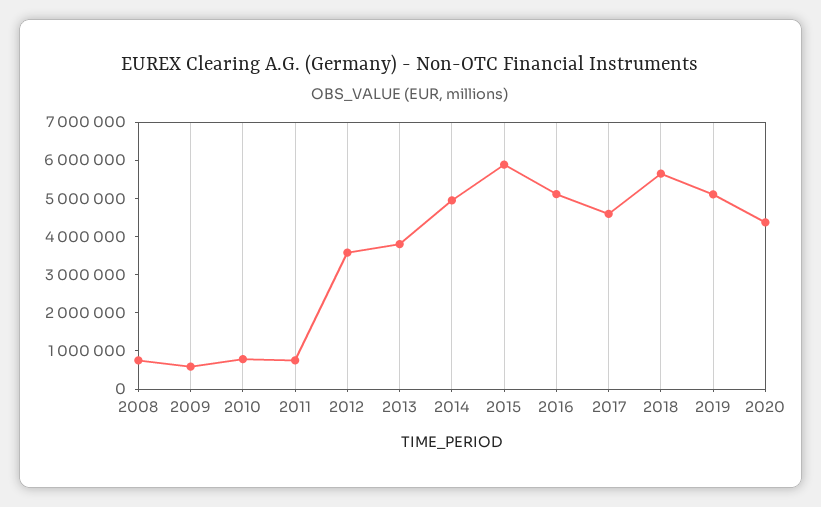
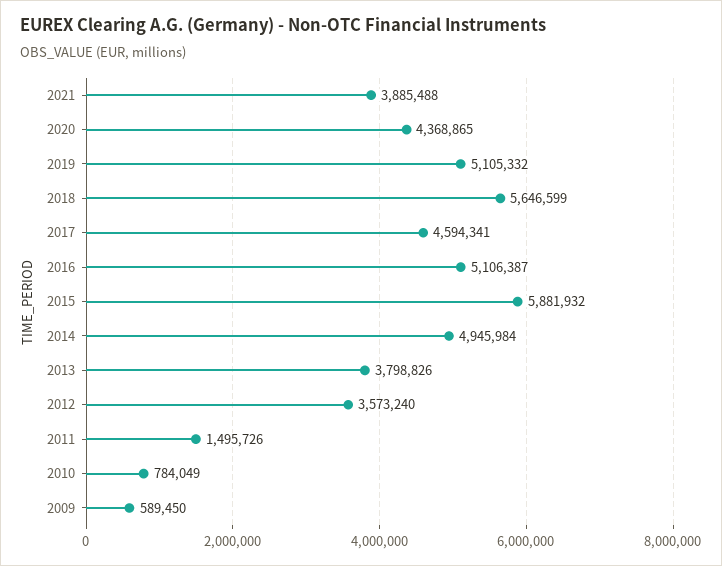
2008: 750000 -> none
2011: 750000 -> 1495726
2021: none -> 3885488

